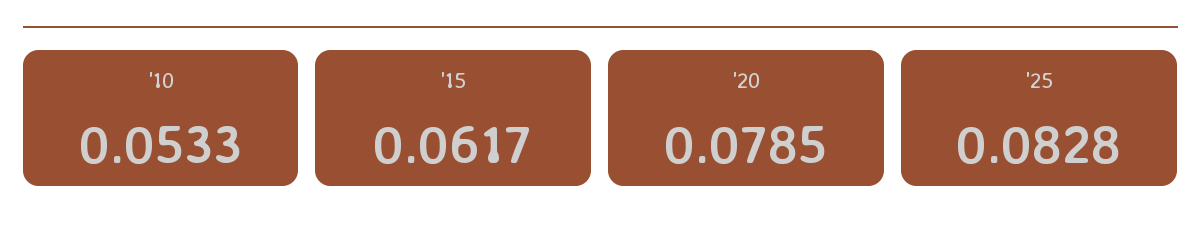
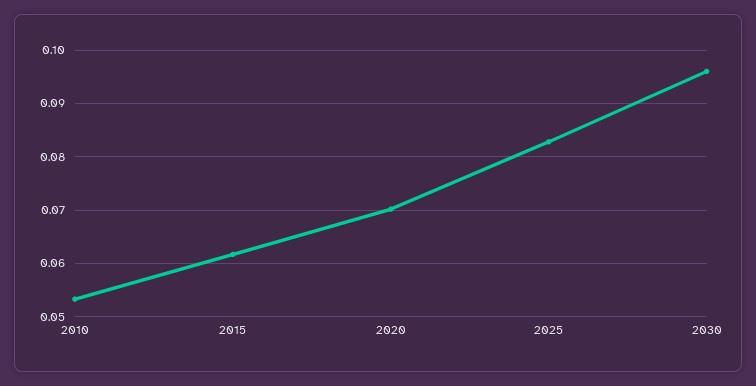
'20: 0.0785 -> 0.07
2030: none -> 0.096

